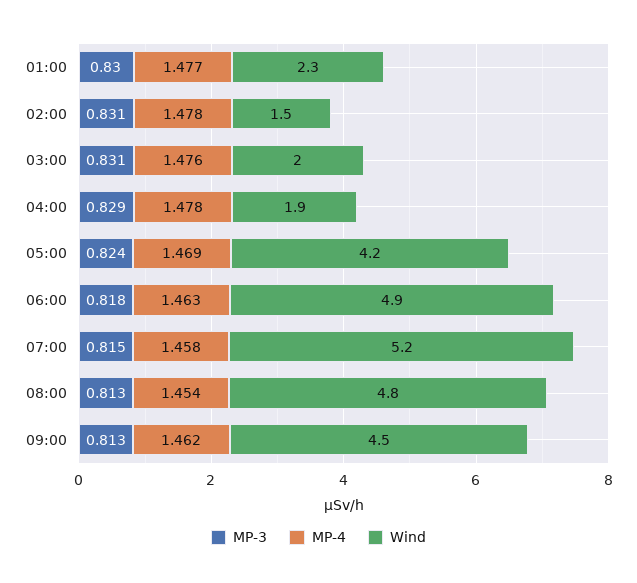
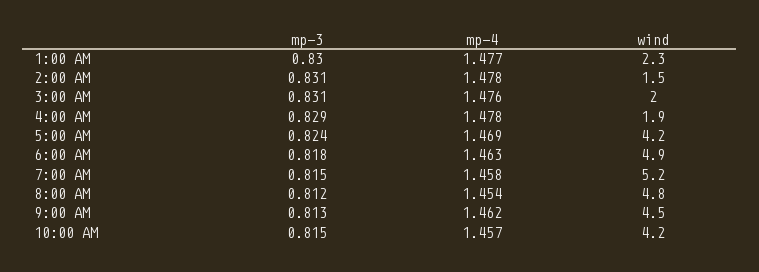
MP-3, 08:00: 0.813 -> 0.812
MP-3, 10:00 AM: none -> 0.815
MP-4, 10:00 AM: none -> 1.457
Wind, 10:00 AM: none -> 4.2

